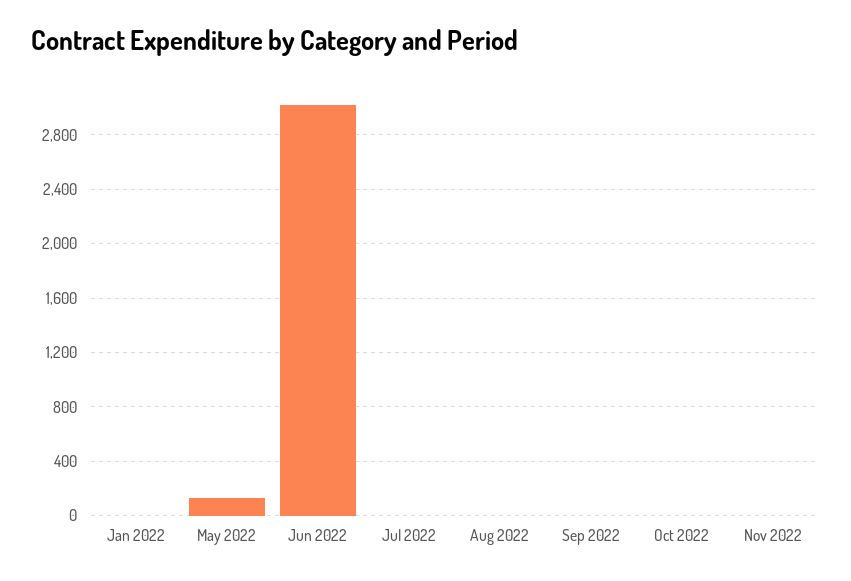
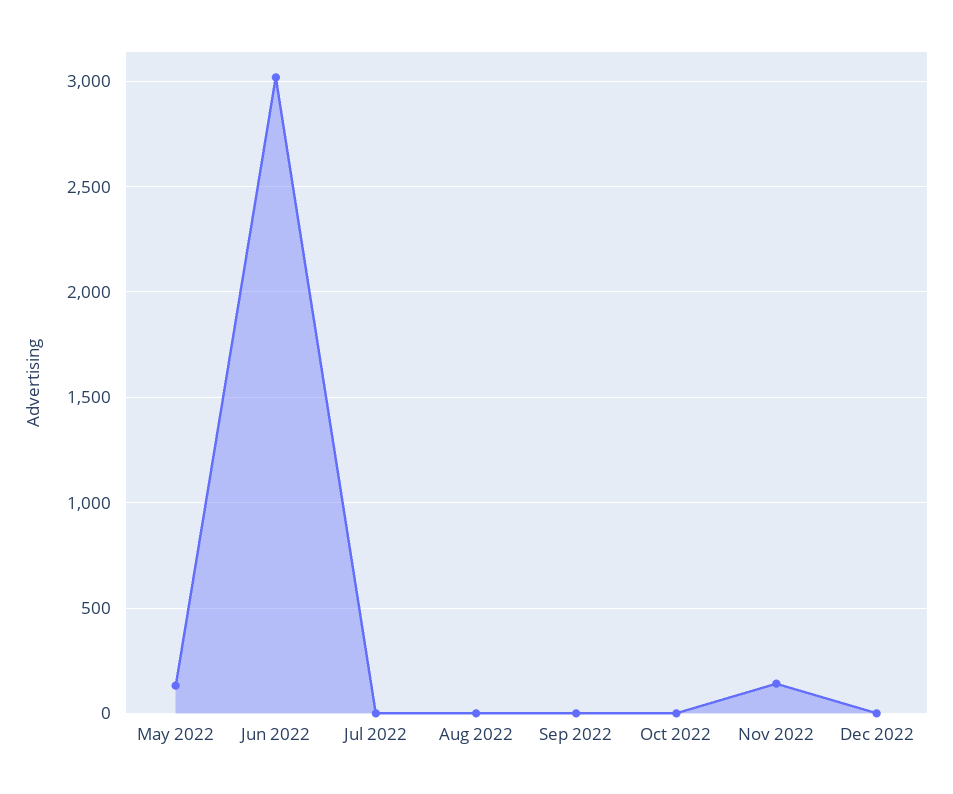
Jan 2022: 0 -> none
Nov 2022: 0 -> 150
Dec 2022: none -> 0

